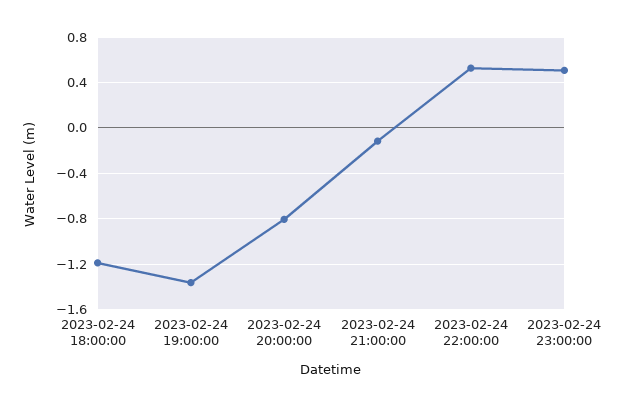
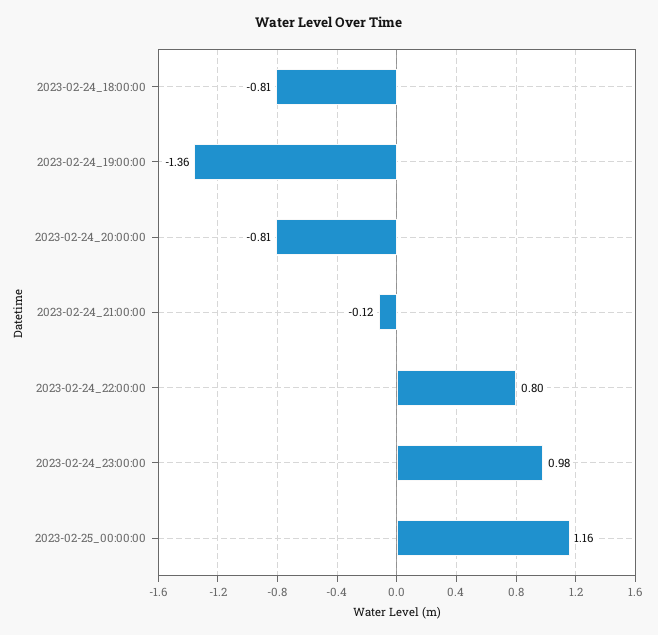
2023-02-24 18:00:00: -1.2 -> -0.81
2023-02-24 22:00:00: 0.5 -> 0.8
2023-02-24 23:00:00: 0.5 -> 0.98
2023-02-25_00:00:00: none -> 1.16

